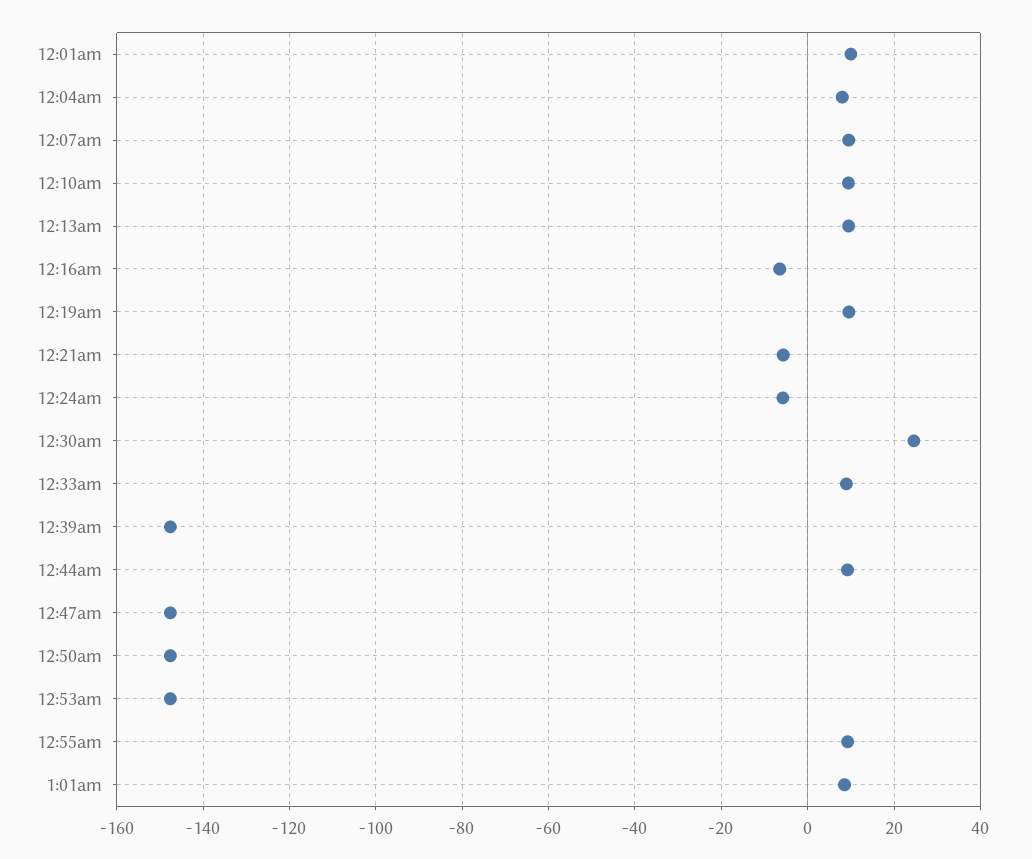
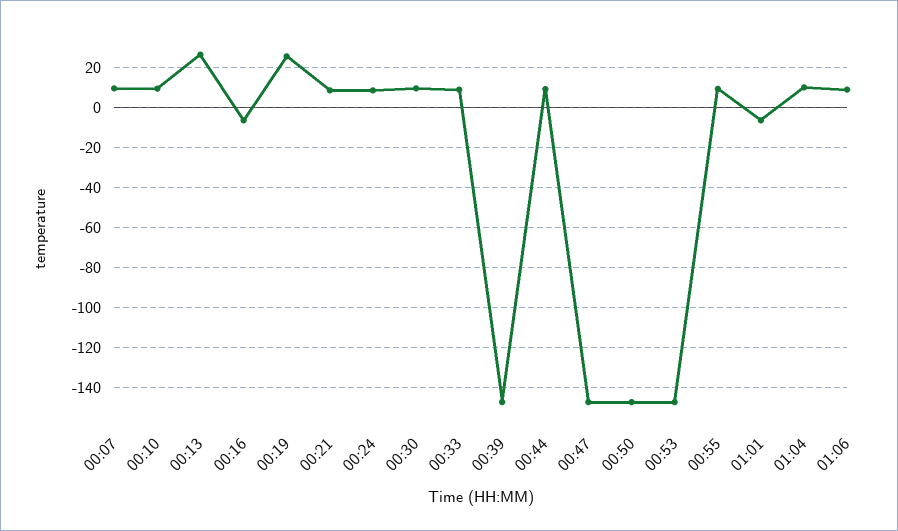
12:01am: 10 -> none
12:04am: 8 -> none
12:13am: 10 -> 25
12:19am: 10 -> 25
12:21am: -6 -> 10
12:24am: -6 -> 10
12:30am: 24 -> 10
1:01am: 8 -> -5
01:04: none -> 10
01:06: none -> 10

